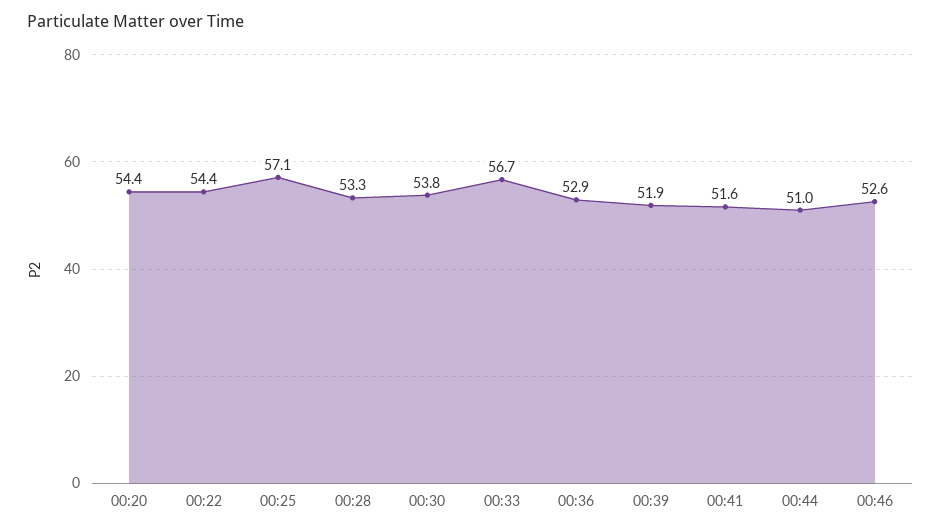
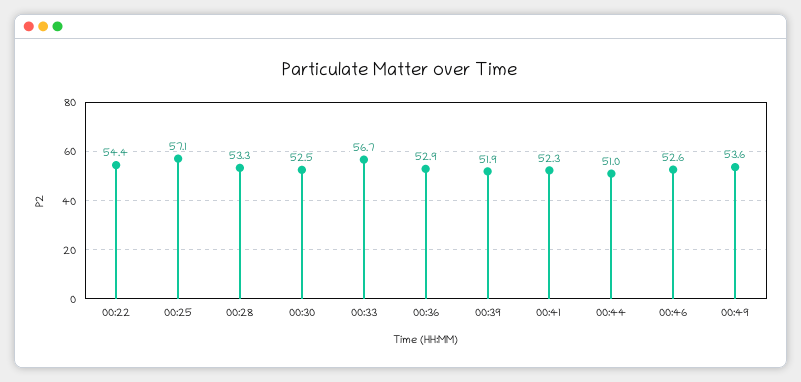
00:20: 54.4 -> none
00:30: 53.8 -> 52.5
00:41: 51.6 -> 52.3
00:49: none -> 53.6

